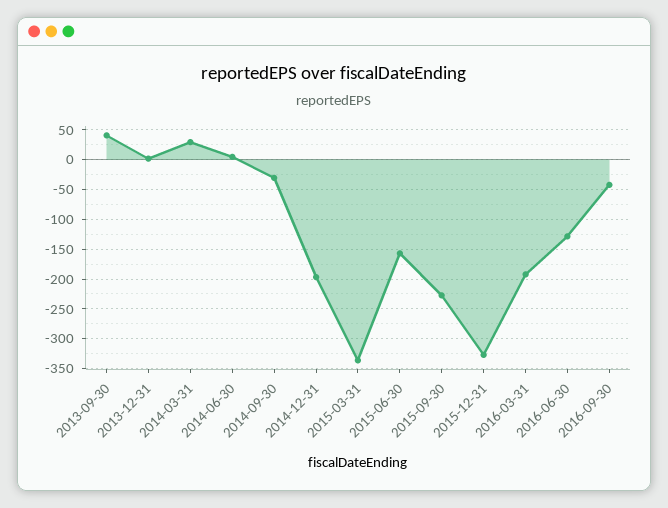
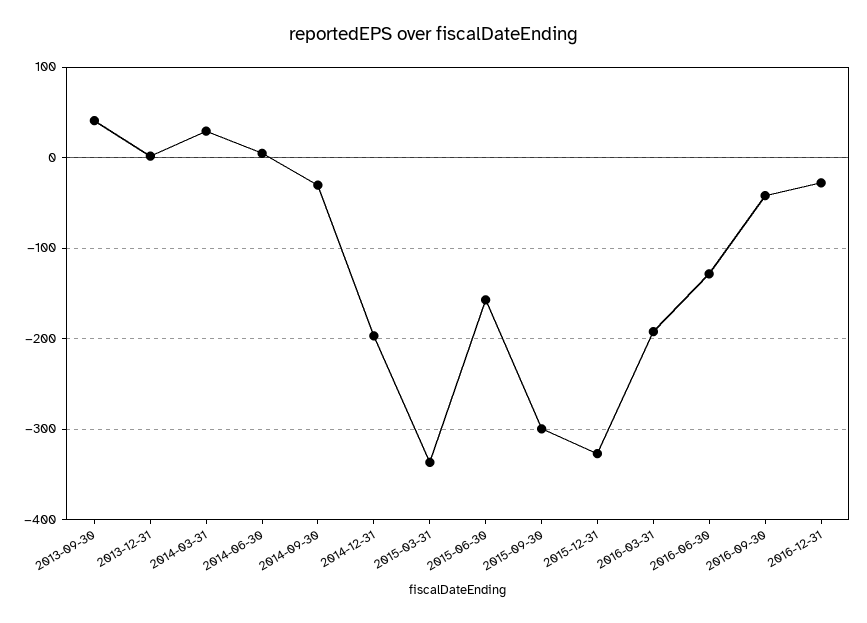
2015-09-30: -225 -> -300
2016-12-31: none -> -30

